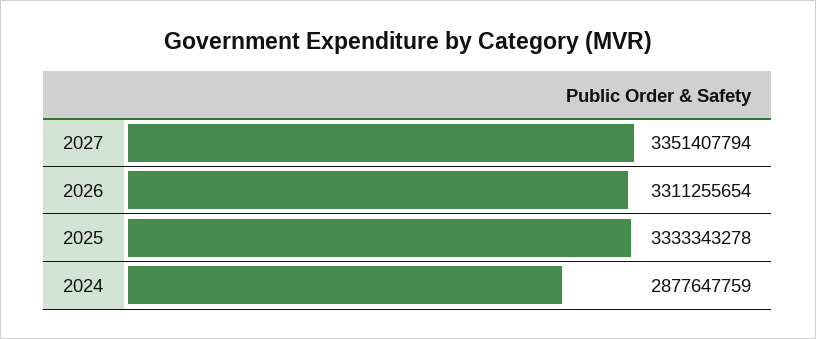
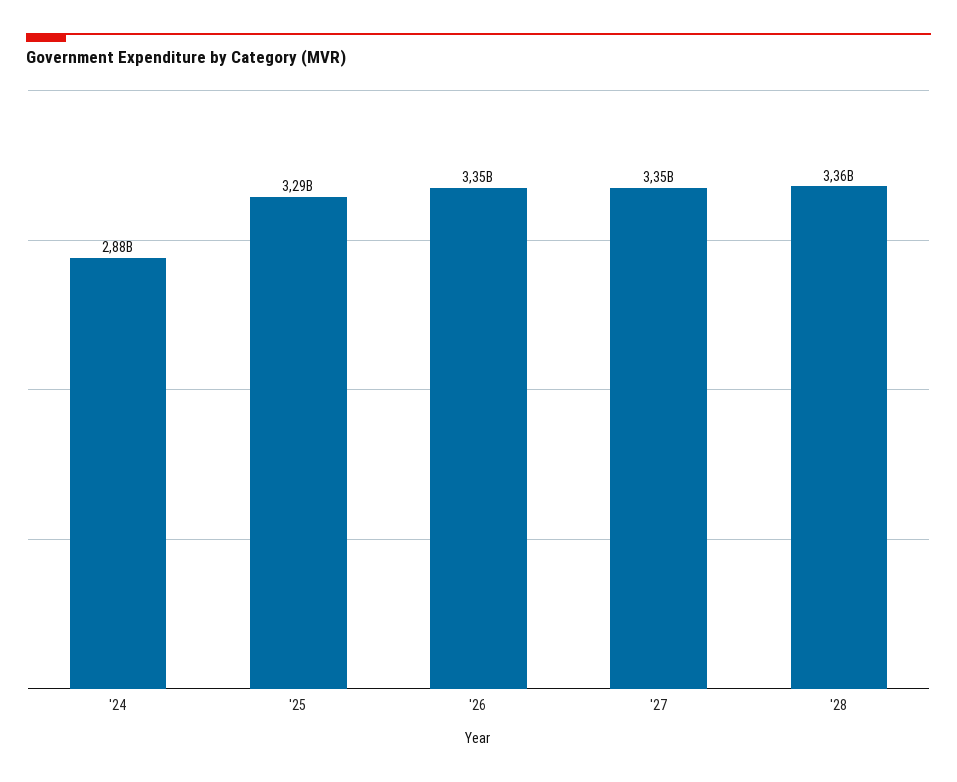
2026: 3311255654 -> 3350000000
2025: 3333343278 -> 3290000000
'28: none -> 3360000000

